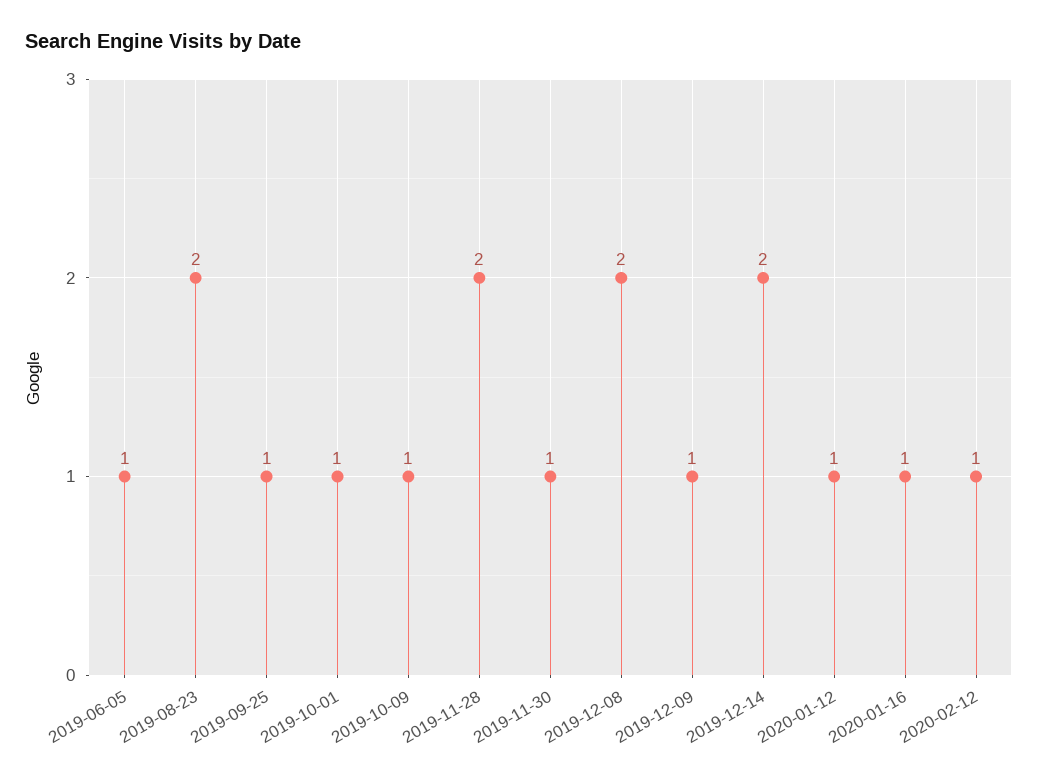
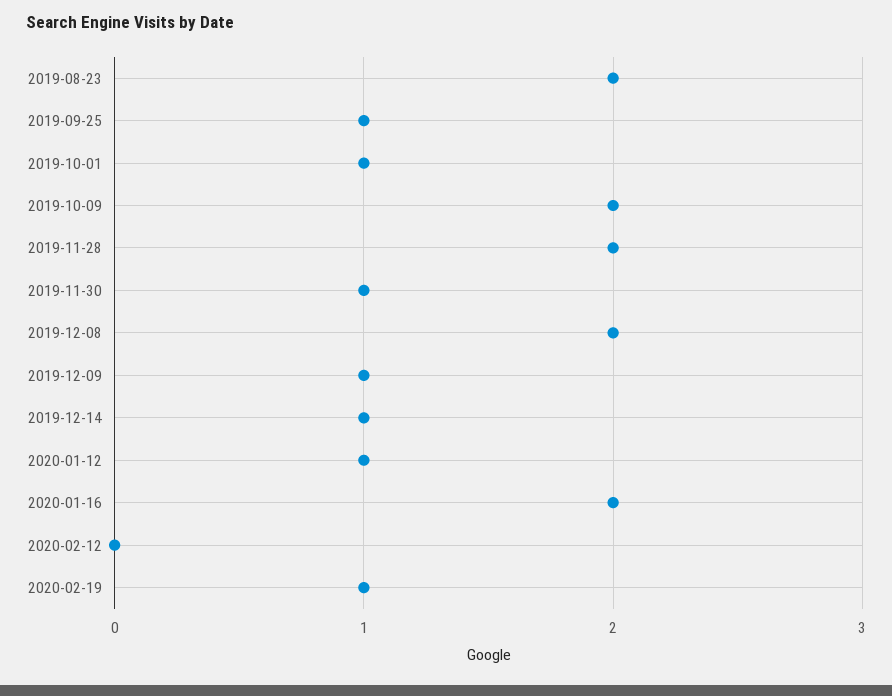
2019-06-05: 1 -> none
2019-10-09: 1 -> 2
2019-12-14: 2 -> 1
2020-01-16: 1 -> 2
2020-02-12: 1 -> 0
2020-02-19: none -> 1

